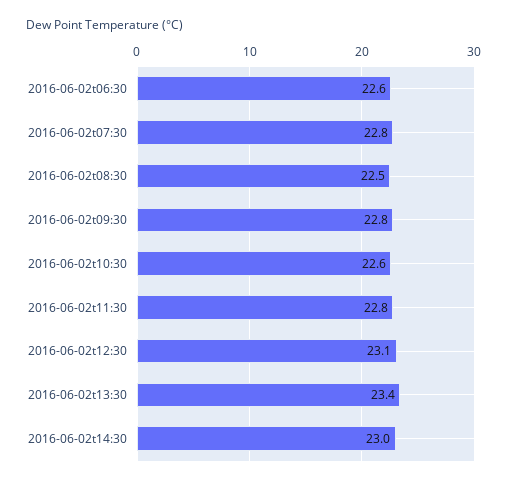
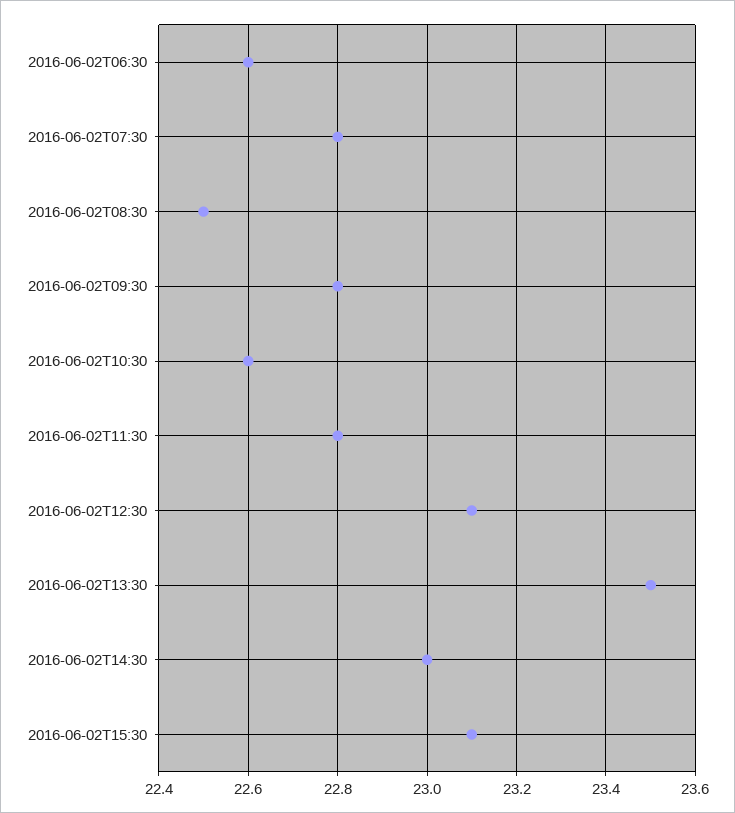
2016-06-02t13:30: 23.4 -> 23.5
2016-06-02T15:30: none -> 23.1

